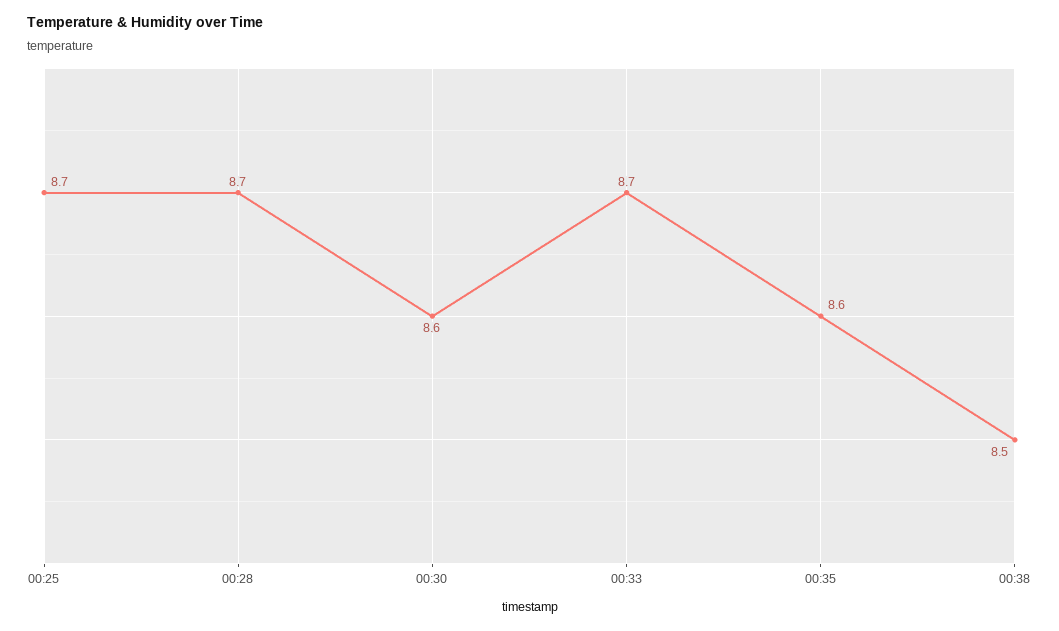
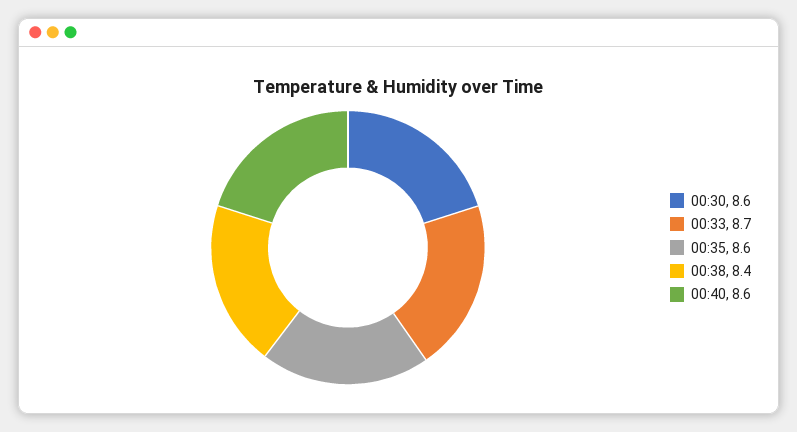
00:25: 8.7 -> none
00:28: 8.7 -> none
00:38: 8.5 -> 8.4
00:40: none -> 8.6

